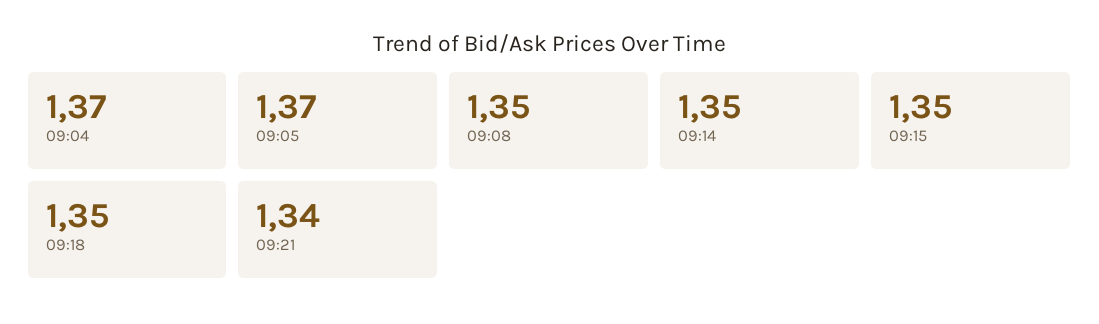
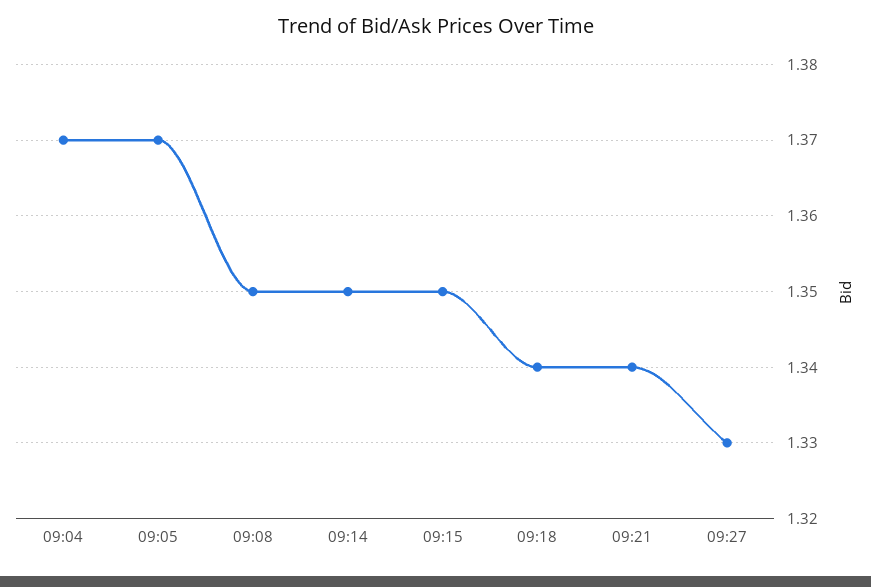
09:18: 1.35 -> 1.34
09:27: none -> 1.33

